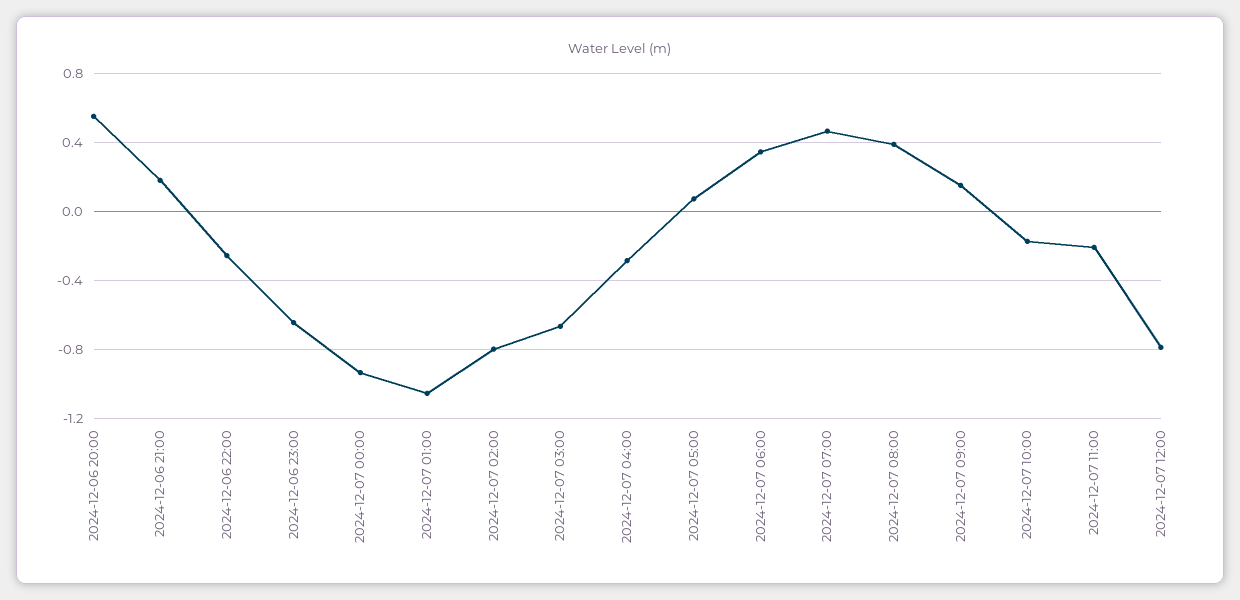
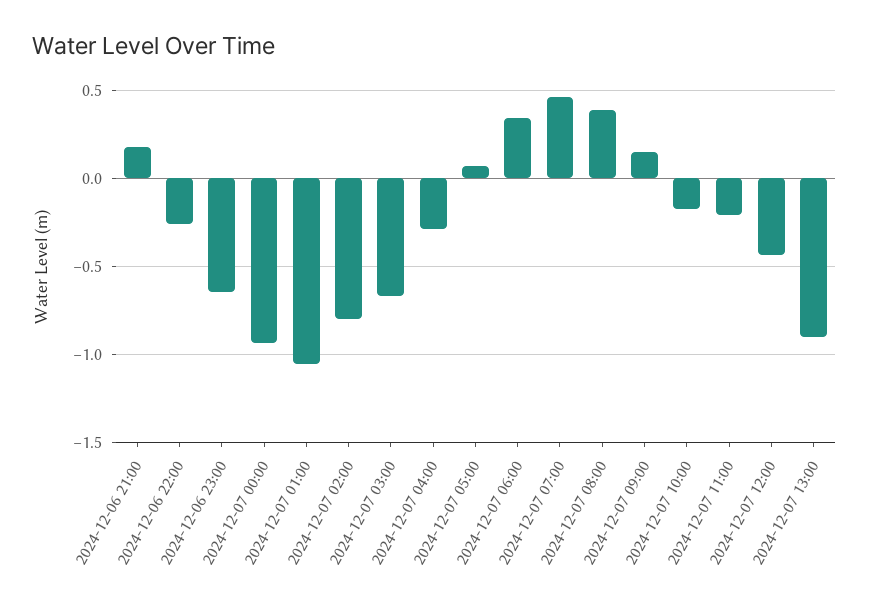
2024-12-06 20:00: 0.55 -> none
2024-12-07 12:00: -0.8 -> -0.45
2024-12-07 13:00: none -> -0.9

